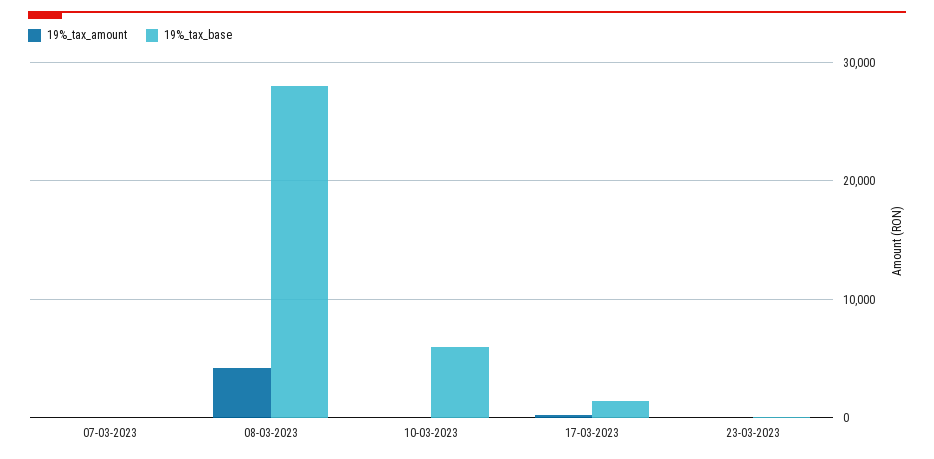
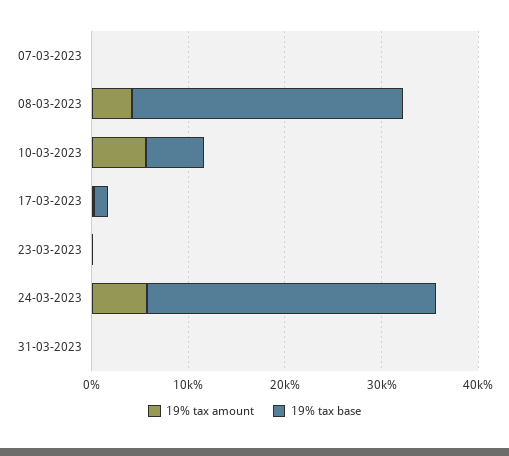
19%_tax_amount, 10-03-2023: 0 -> 6000
19%_tax_amount, 24-03-2023: none -> 6000
19%_tax_base, 24-03-2023: none -> 30000
19%_tax_amount, 31-03-2023: none -> 0
19%_tax_base, 31-03-2023: none -> 0

